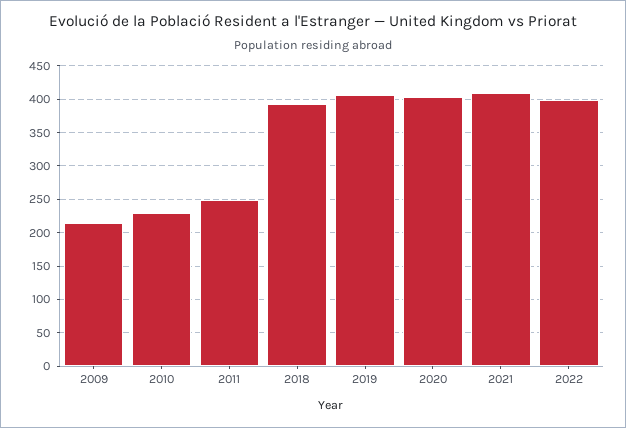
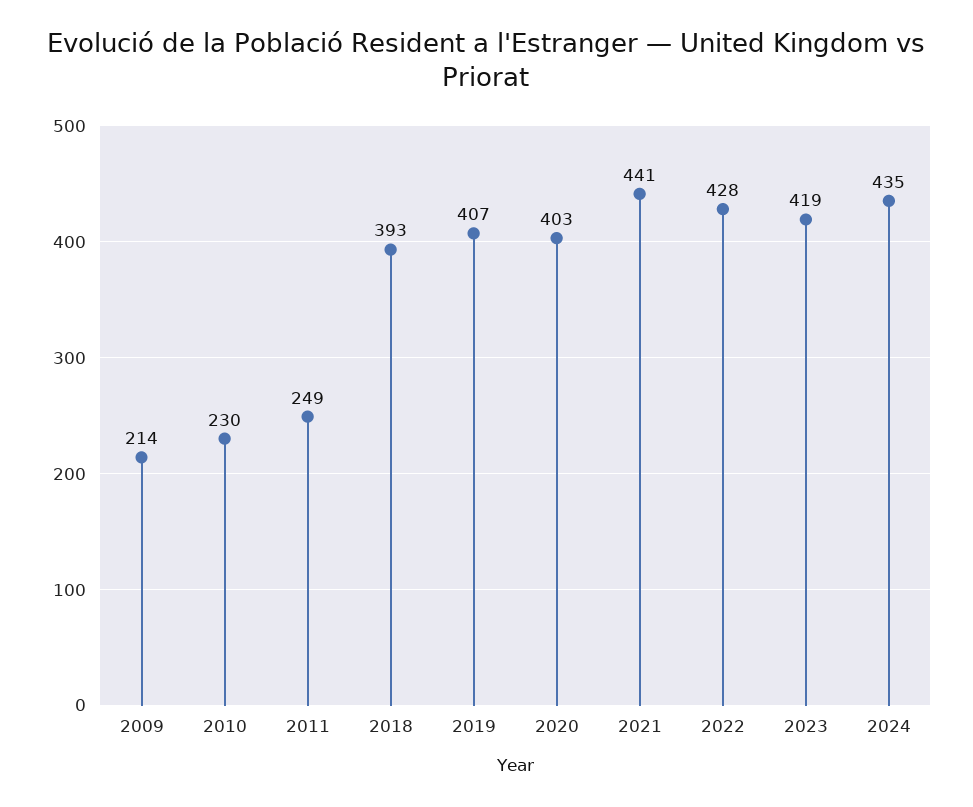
2021: 410 -> 441
2022: 400 -> 428
2023: none -> 419
2024: none -> 435

